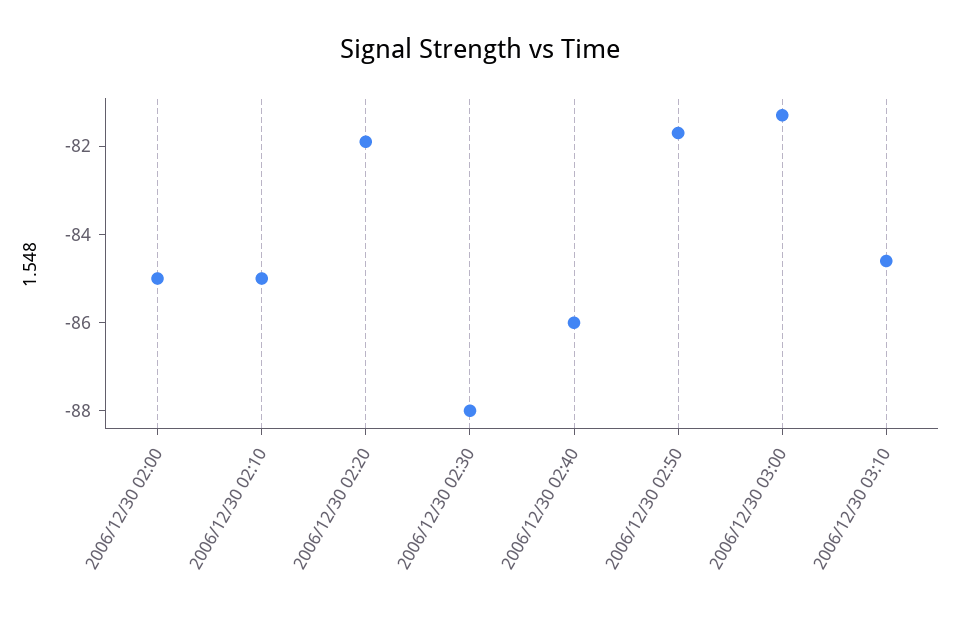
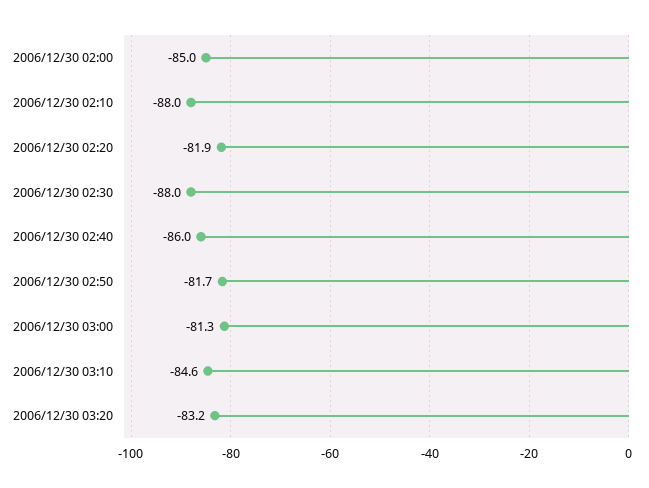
2006/12/30 02:10: -85 -> -88
2006/12/30 03:20: none -> -83.2

